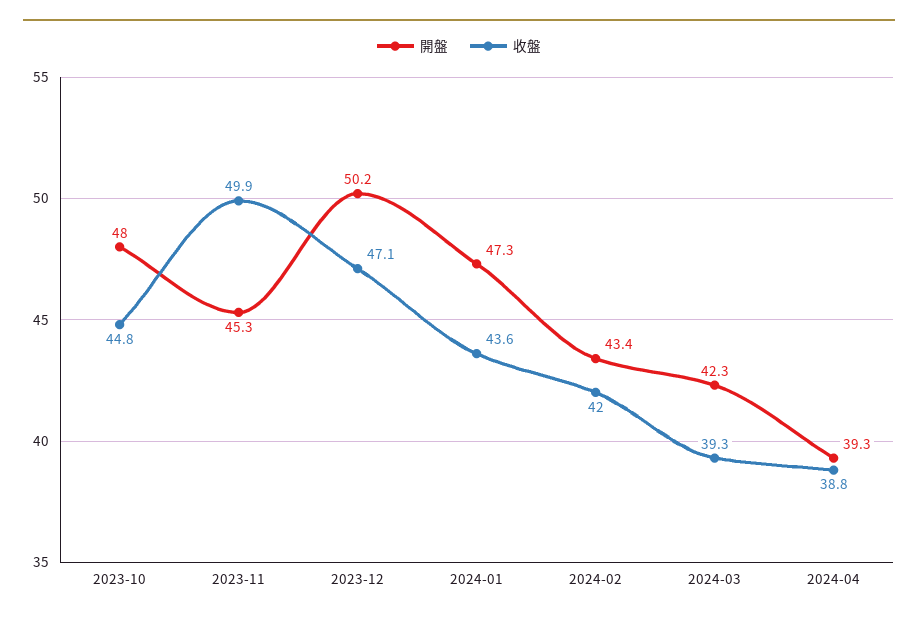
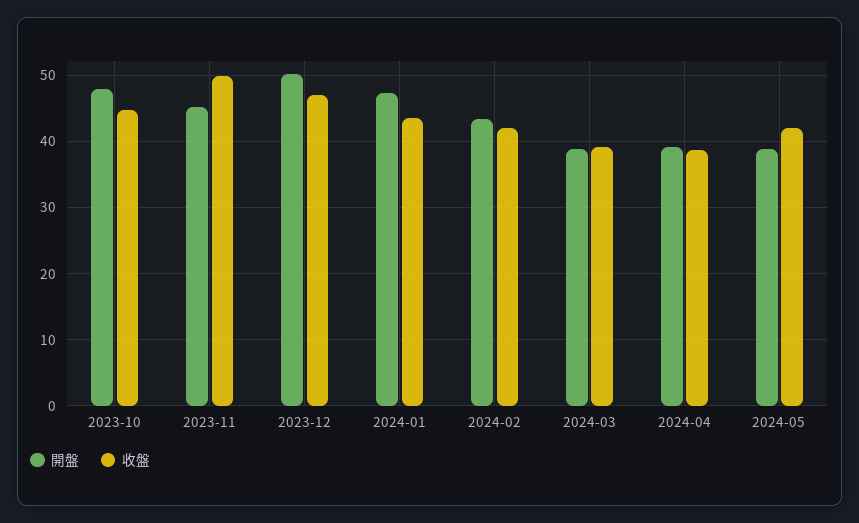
開盤, 2024-03: 42.3 -> 39
開盤, 2024-05: none -> 39
收盤, 2024-05: none -> 42

